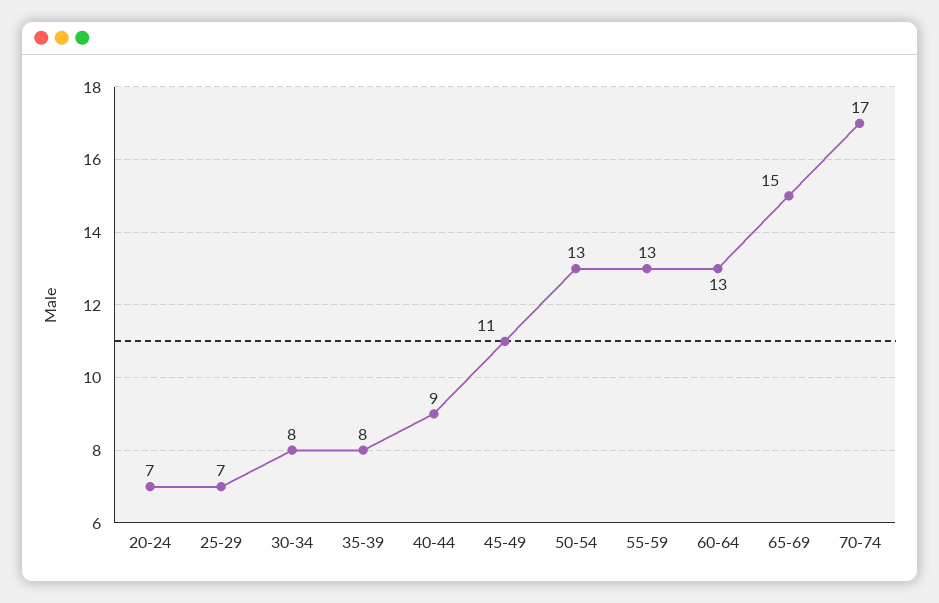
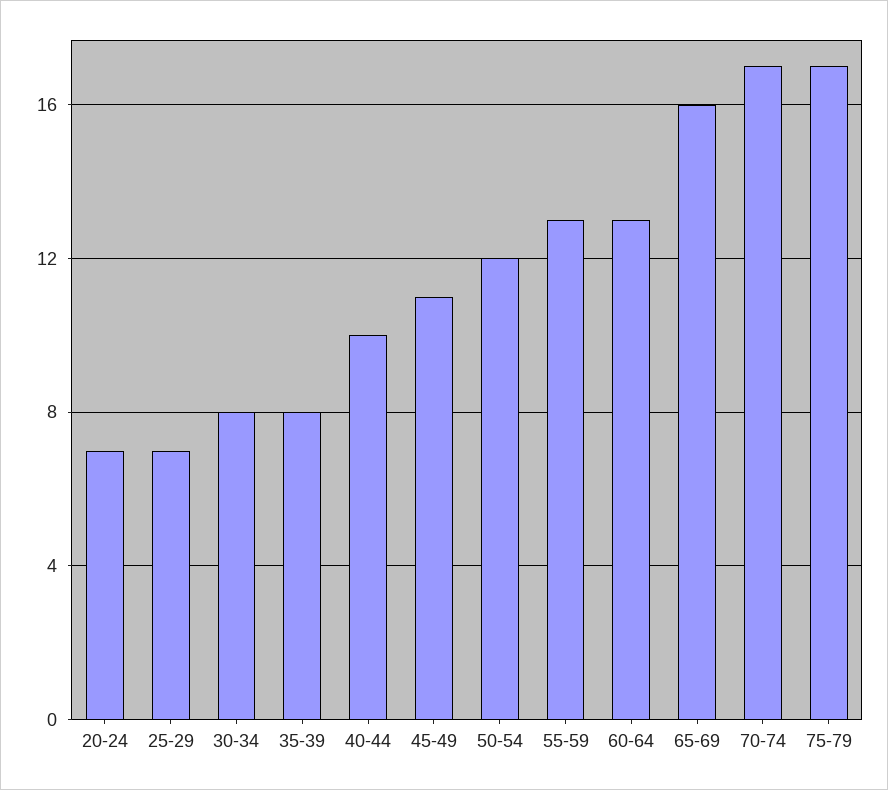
40-44: 9 -> 10
50-54: 13 -> 12
65-69: 15 -> 16
75-79: none -> 17

